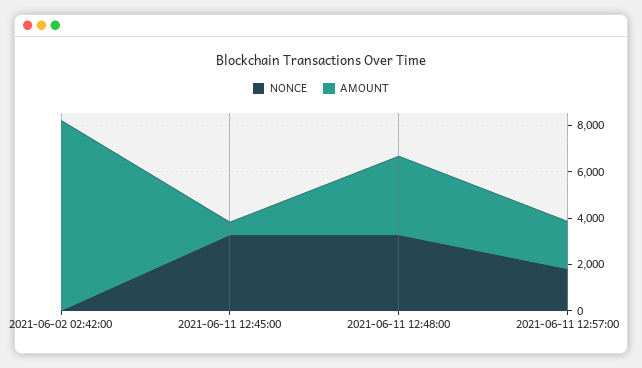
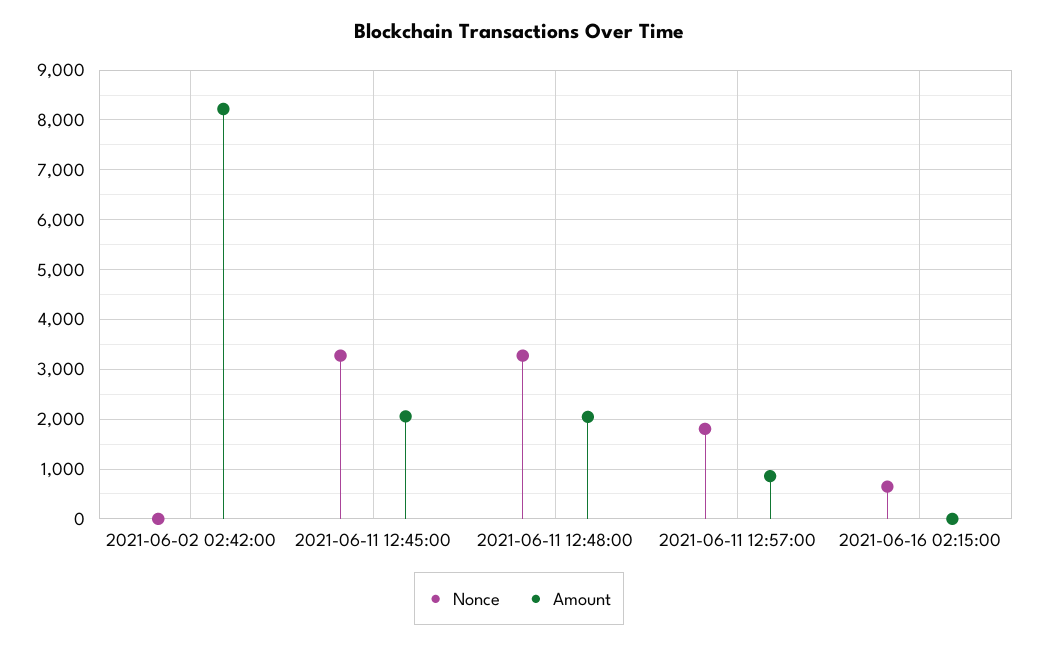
AMOUNT, 2021-06-11 12:45:00: 500 -> 2000
AMOUNT, 2021-06-11 12:48:00: 3500 -> 2000
AMOUNT, 2021-06-11 12:57:00: 2000 -> 800
NONCE, 2021-06-16 02:15:00: none -> 600
AMOUNT, 2021-06-16 02:15:00: none -> 0

